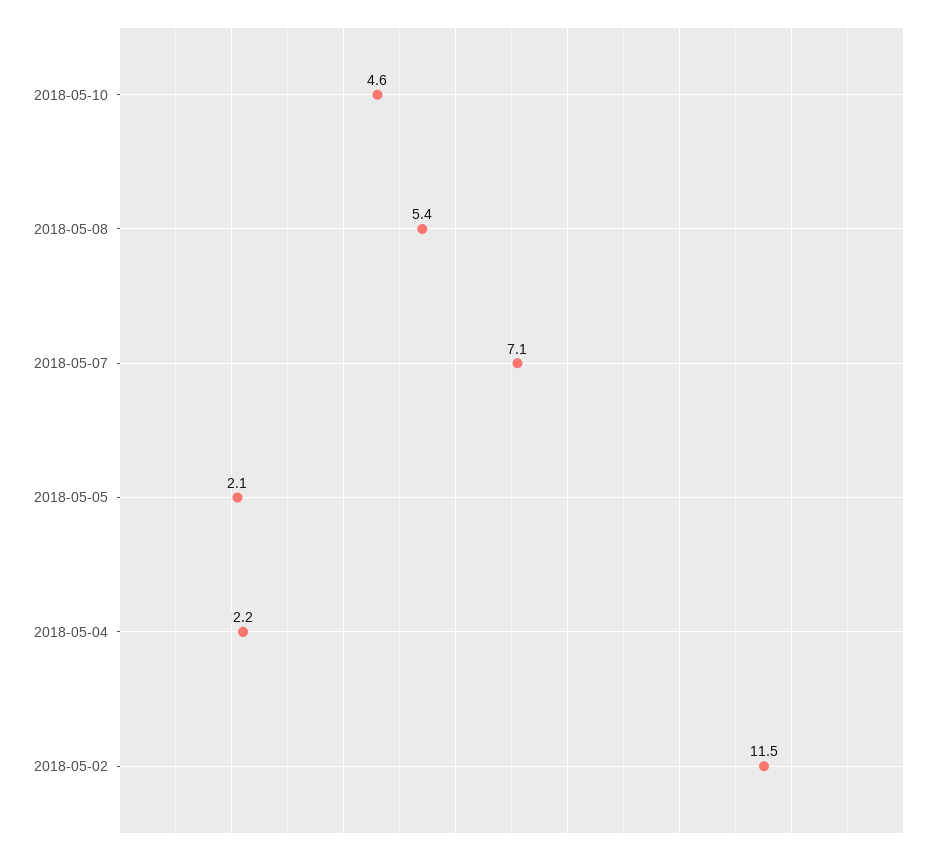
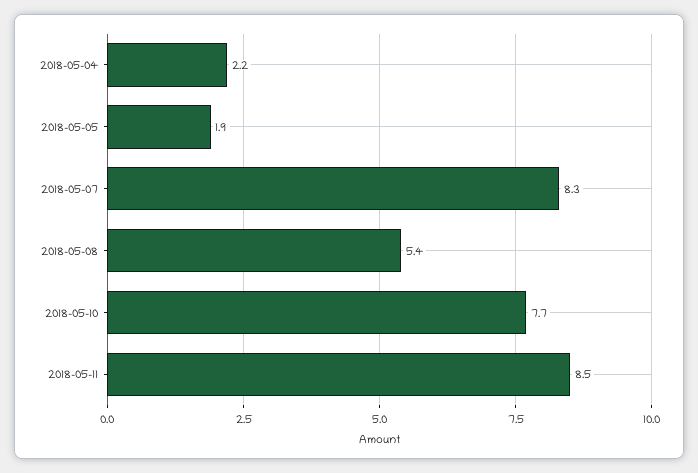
2018-05-10: 4.6 -> 7.7
2018-05-07: 7.1 -> 8.3
2018-05-05: 2.1 -> 1.9
2018-05-02: 11.5 -> none
2018-05-11: none -> 8.5

